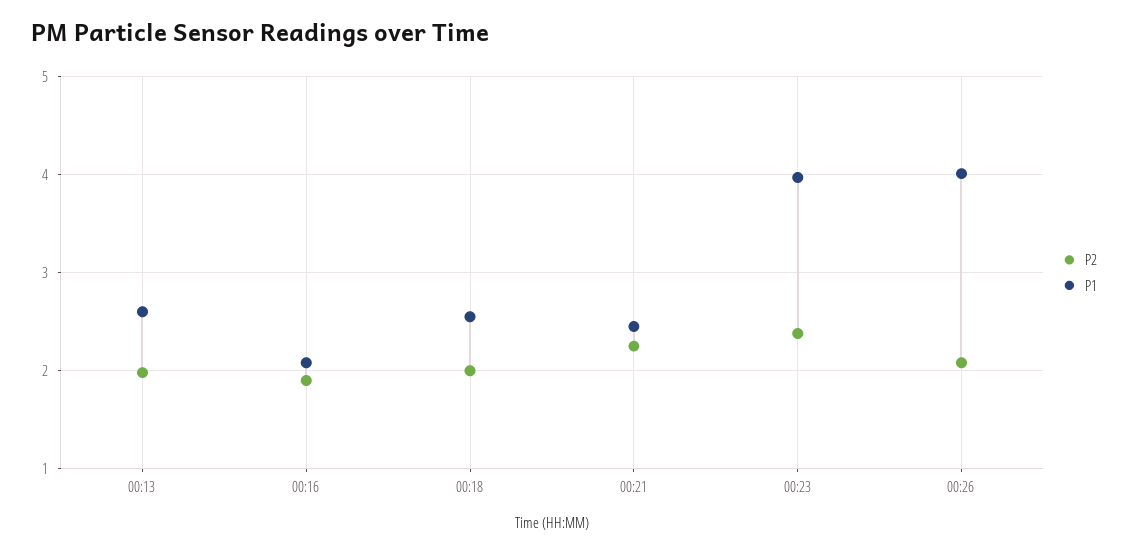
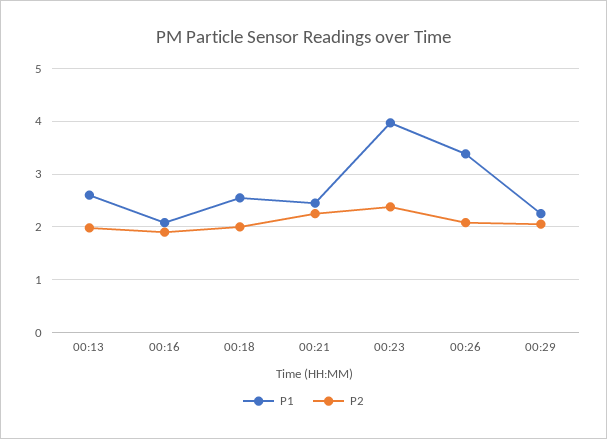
P1, 00:26: 4 -> 3.4
P1, 00:29: none -> 2.2
P2, 00:29: none -> 2

